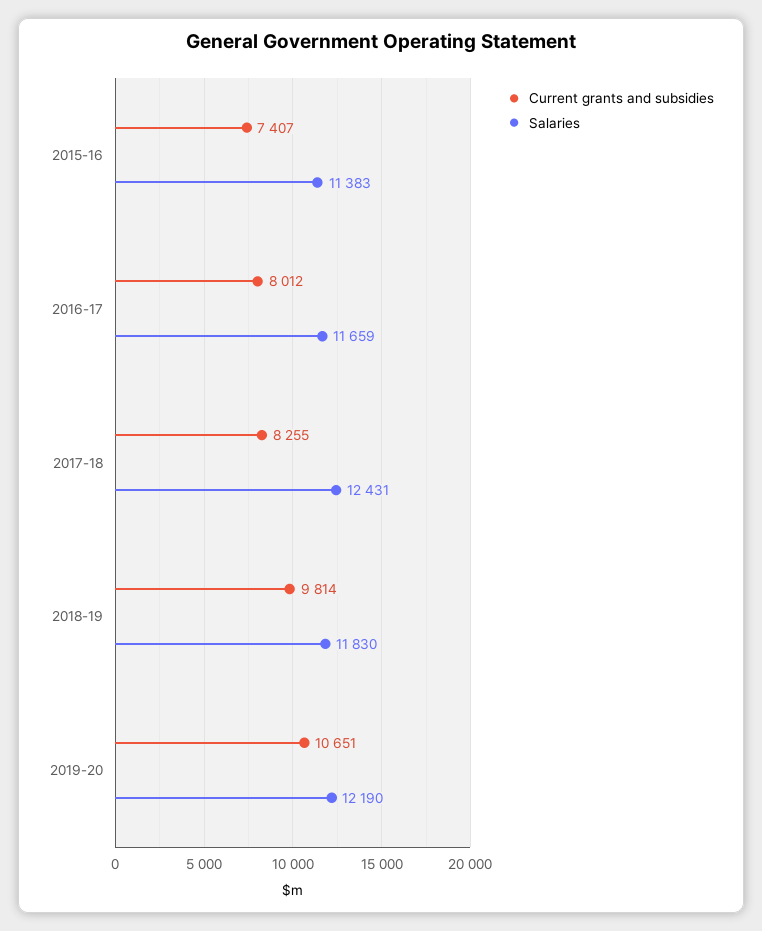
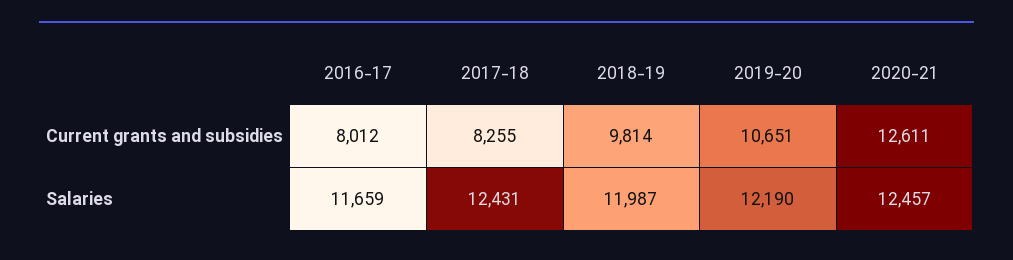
Current grants and subsidies, 2015-16: 7407 -> none
Salaries, 2015-16: 11383 -> none
Salaries, 2018-19: 11830 -> 11987
Current grants and subsidies, 2020-21: none -> 12611
Salaries, 2020-21: none -> 12457

